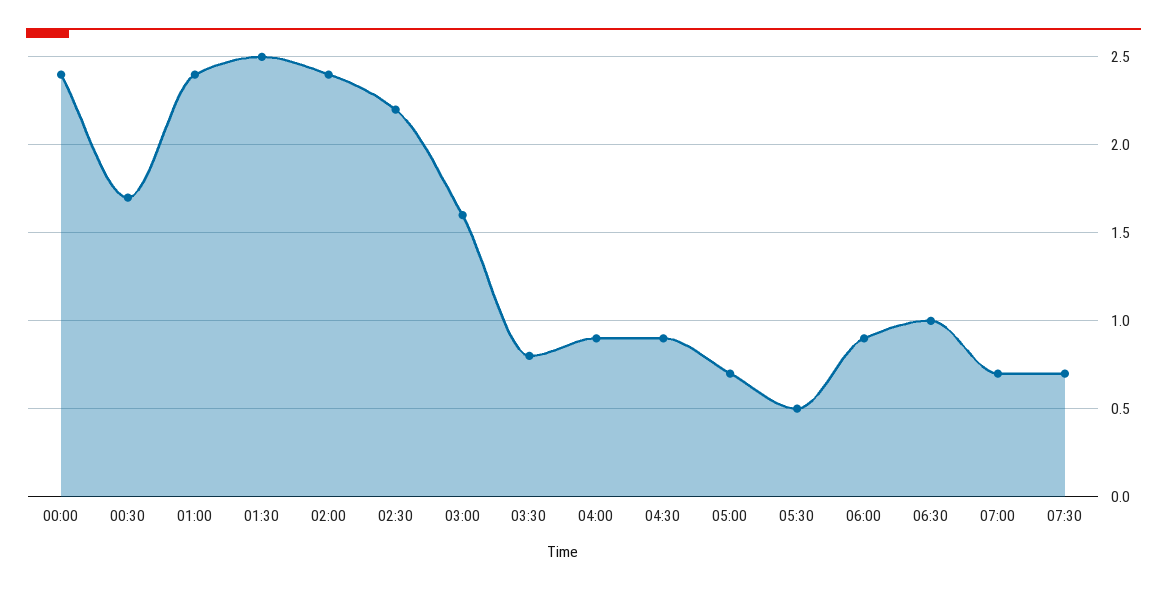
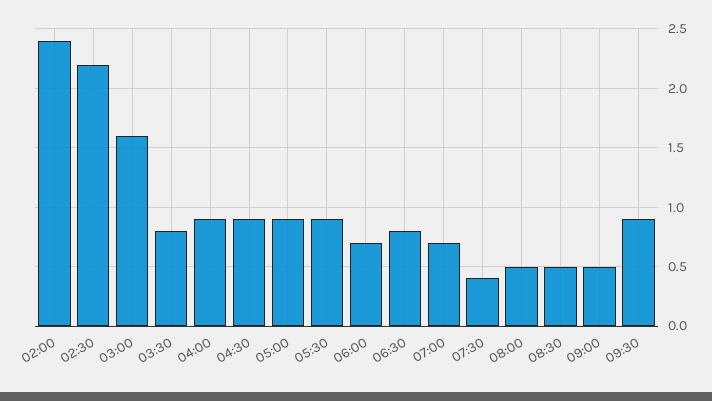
00:00: 2.4 -> none
00:30: 1.7 -> none
01:00: 2.4 -> none
01:30: 2.5 -> none
05:00: 0.7 -> 0.9
05:30: 0.5 -> 0.9
06:00: 0.9 -> 0.7
06:30: 1 -> 0.8
07:30: 0.7 -> 0.4
08:00: none -> 0.5
08:30: none -> 0.5
09:00: none -> 0.5
09:30: none -> 0.9

